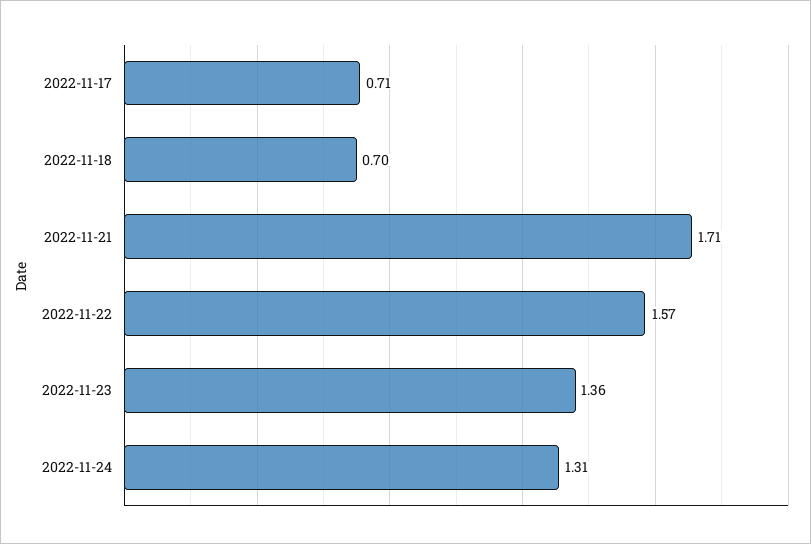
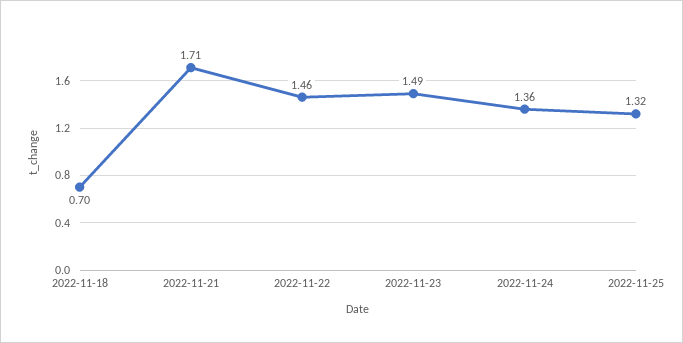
2022-11-17: 0.71 -> none
2022-11-22: 1.57 -> 1.46
2022-11-23: 1.36 -> 1.49
2022-11-24: 1.31 -> 1.36
2022-11-25: none -> 1.32

